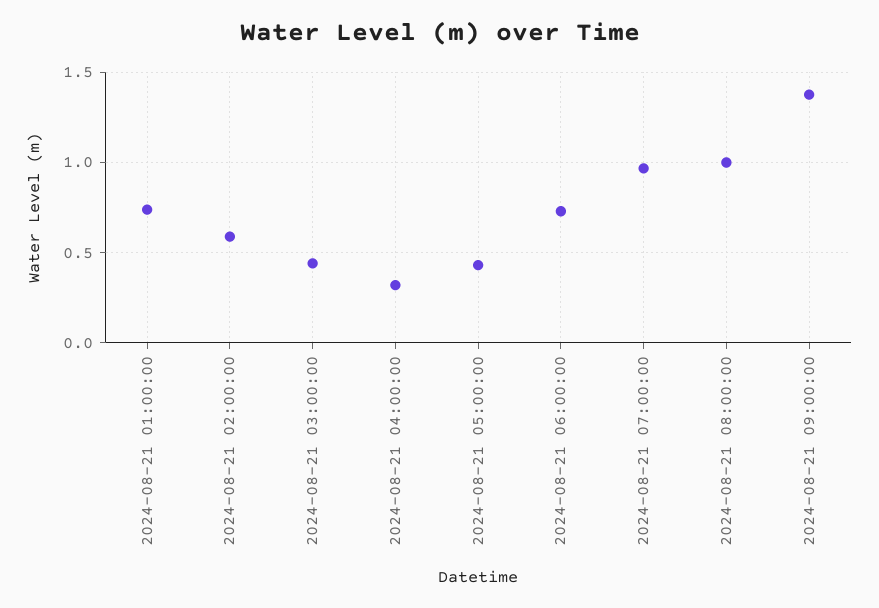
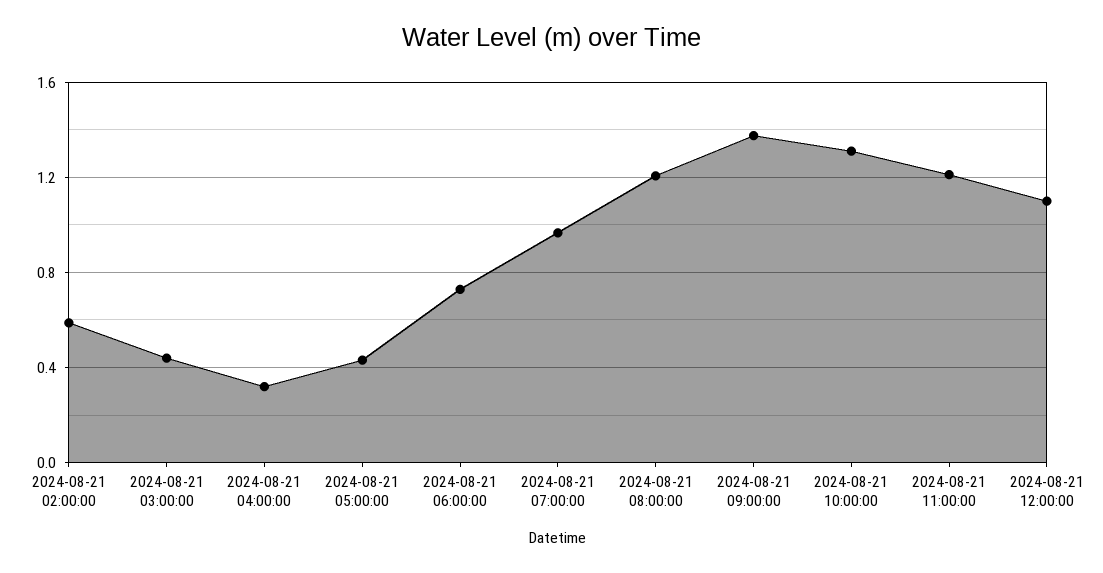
2024-08-21 01:00:00: 0.75 -> none
2024-08-21 08:00:00: 1 -> 1.2
2024-08-21 10:00:00: none -> 1.3
2024-08-21 11:00:00: none -> 1.2
2024-08-21 12:00:00: none -> 1.1

